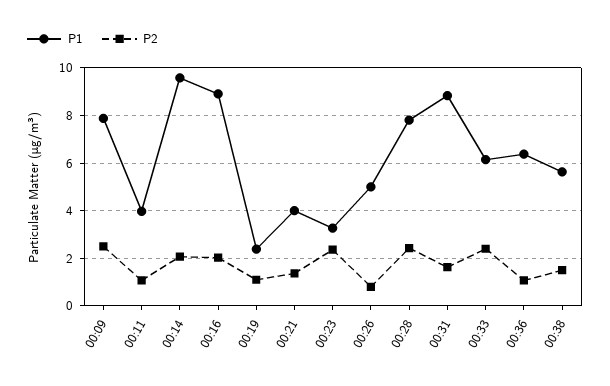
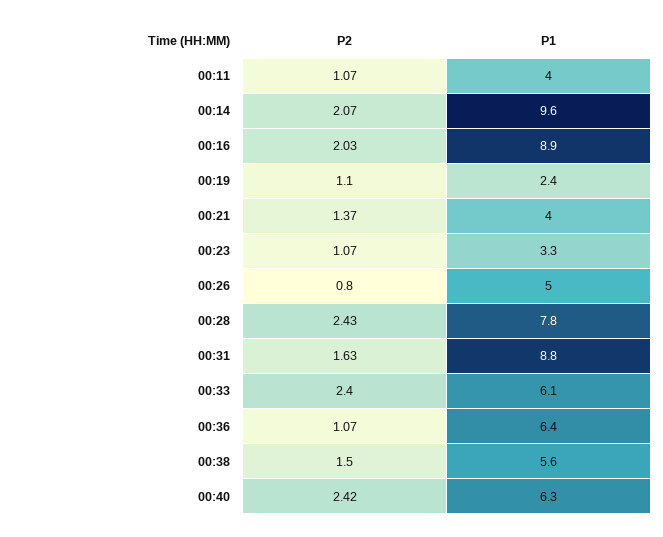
P1, 00:09: 8 -> none
P2, 00:09: 2.5 -> none
P2, 00:23: 2.5 -> 1.07
P2, 00:40: none -> 2.42
P1, 00:40: none -> 6.3

